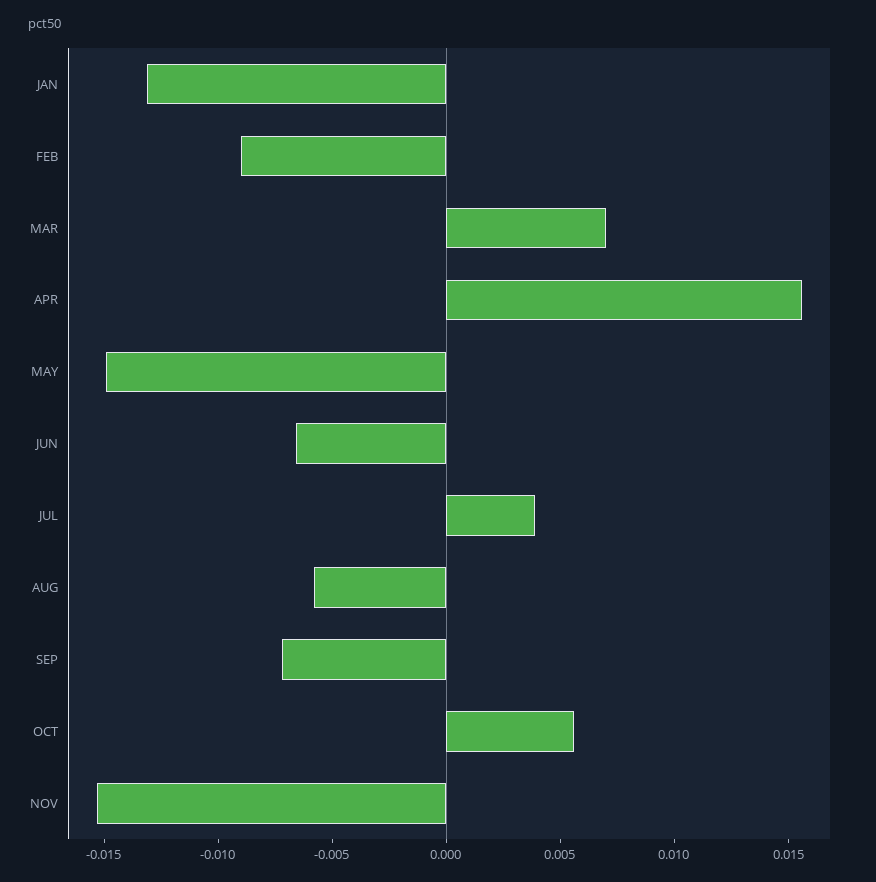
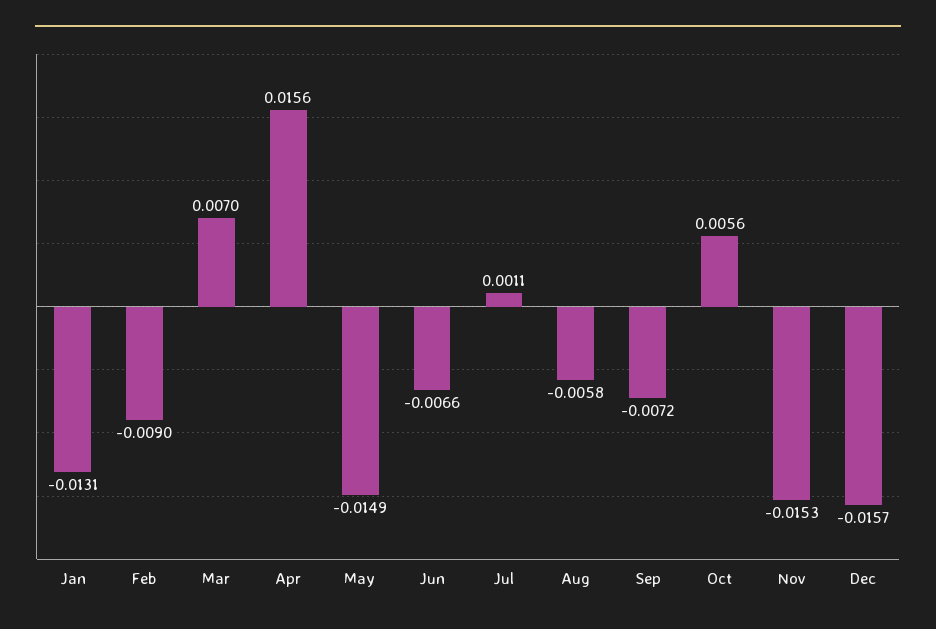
JUL: 0.004 -> 0.0011
Dec: none -> -0.0157

